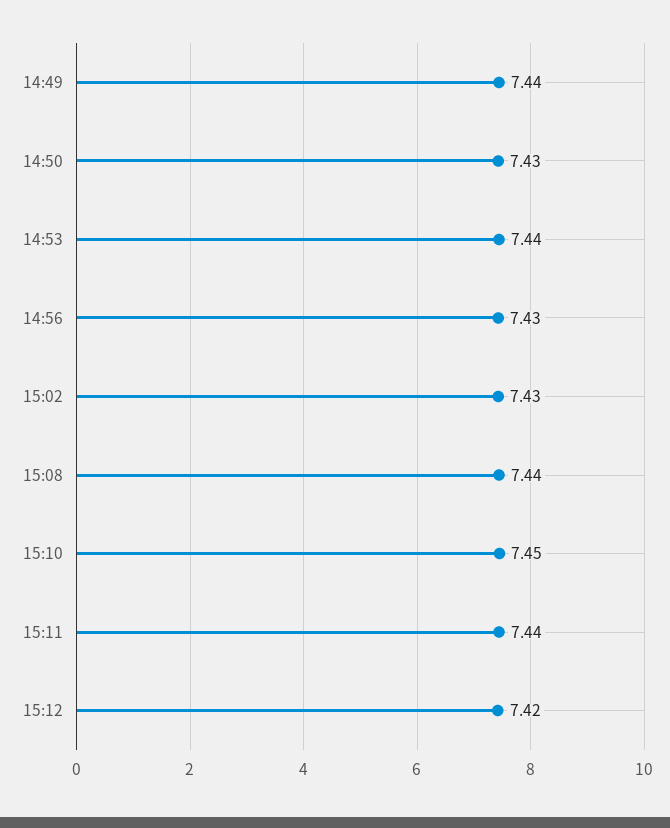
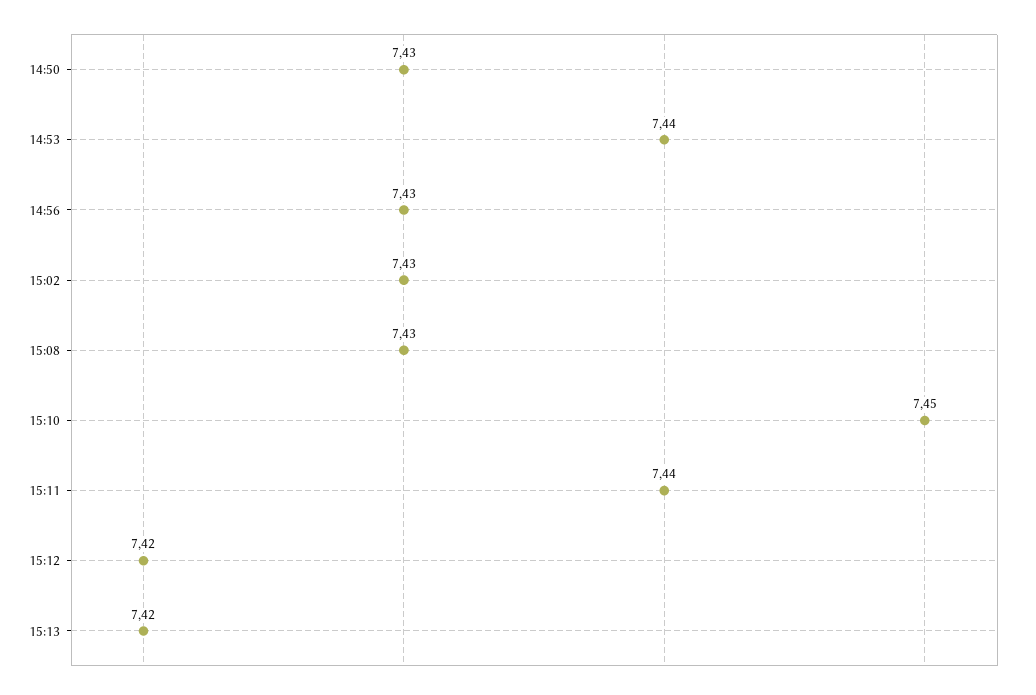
14:49: 7.44 -> none
15:08: 7.44 -> 7.43
15:13: none -> 7.42

